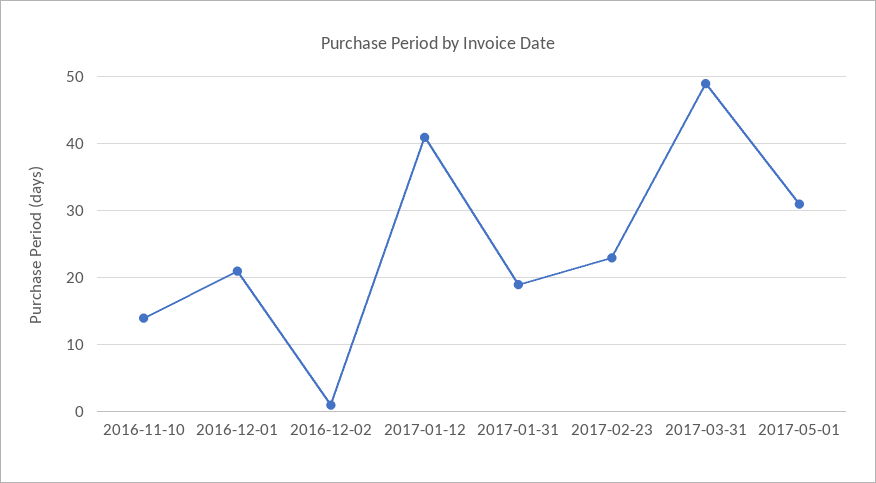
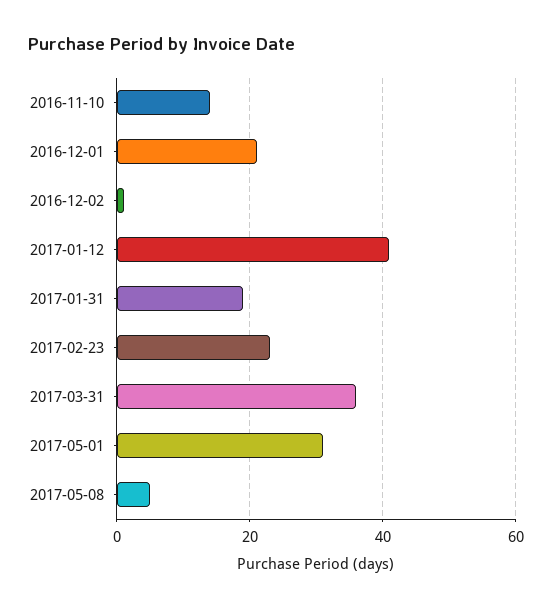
2017-03-31: 49 -> 35
2017-05-08: none -> 5

